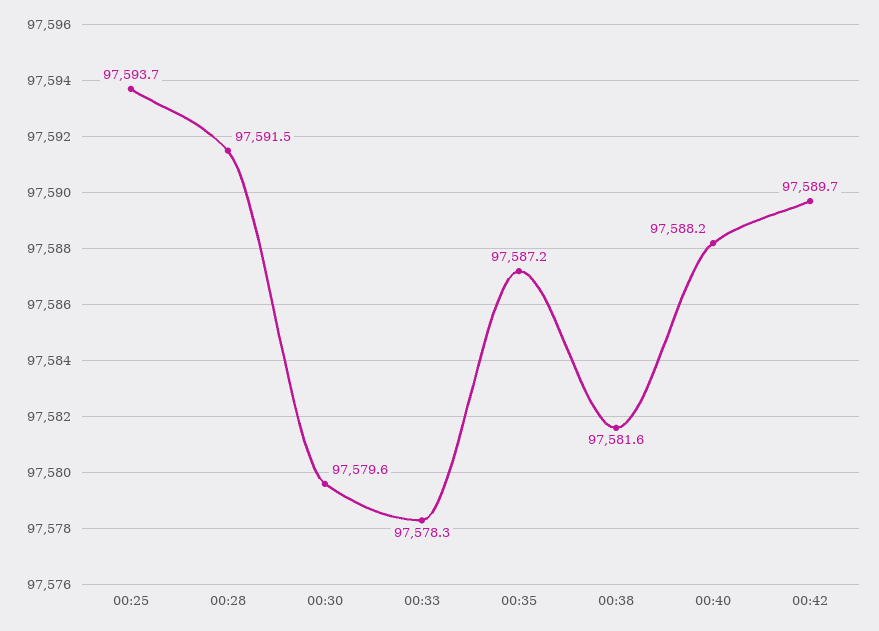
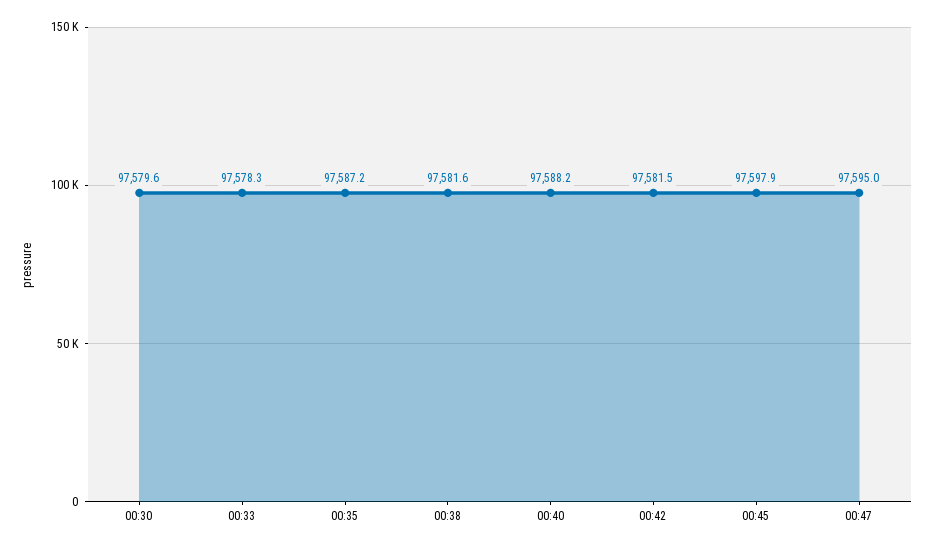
00:25: 97593.7 -> none
00:28: 97591.5 -> none
00:42: 97589.7 -> 97581.5
00:45: none -> 97597.9
00:47: none -> 97595

